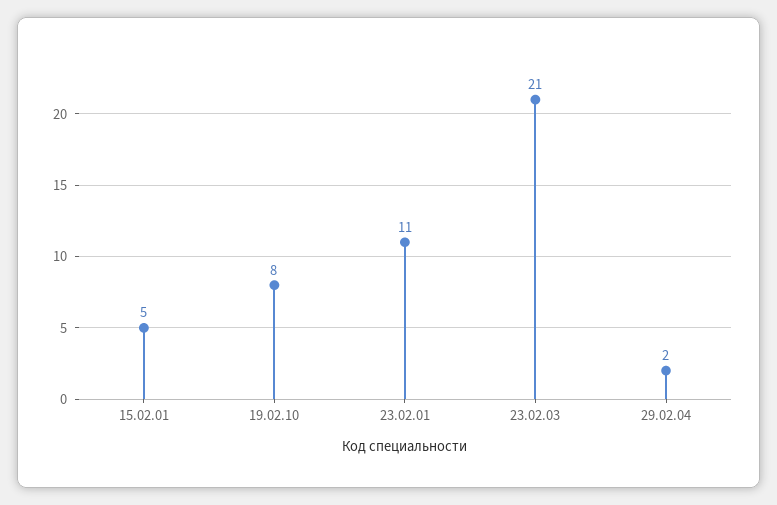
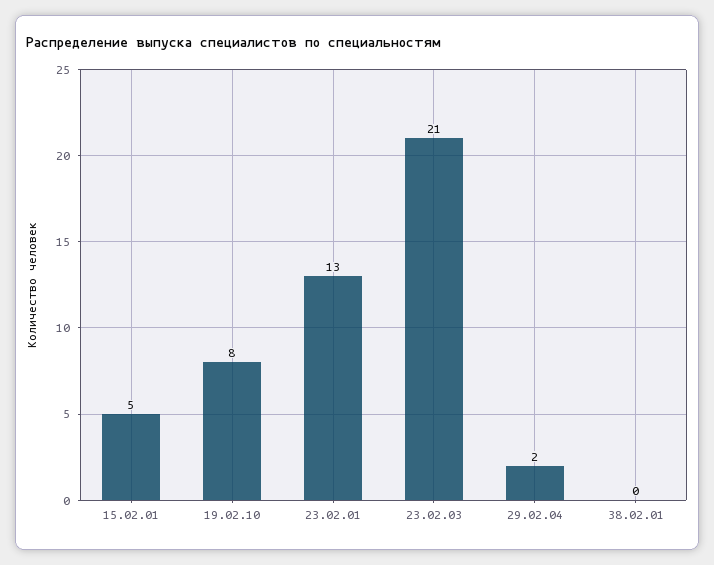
23.02.01: 11 -> 13
38.02.01: none -> 0

